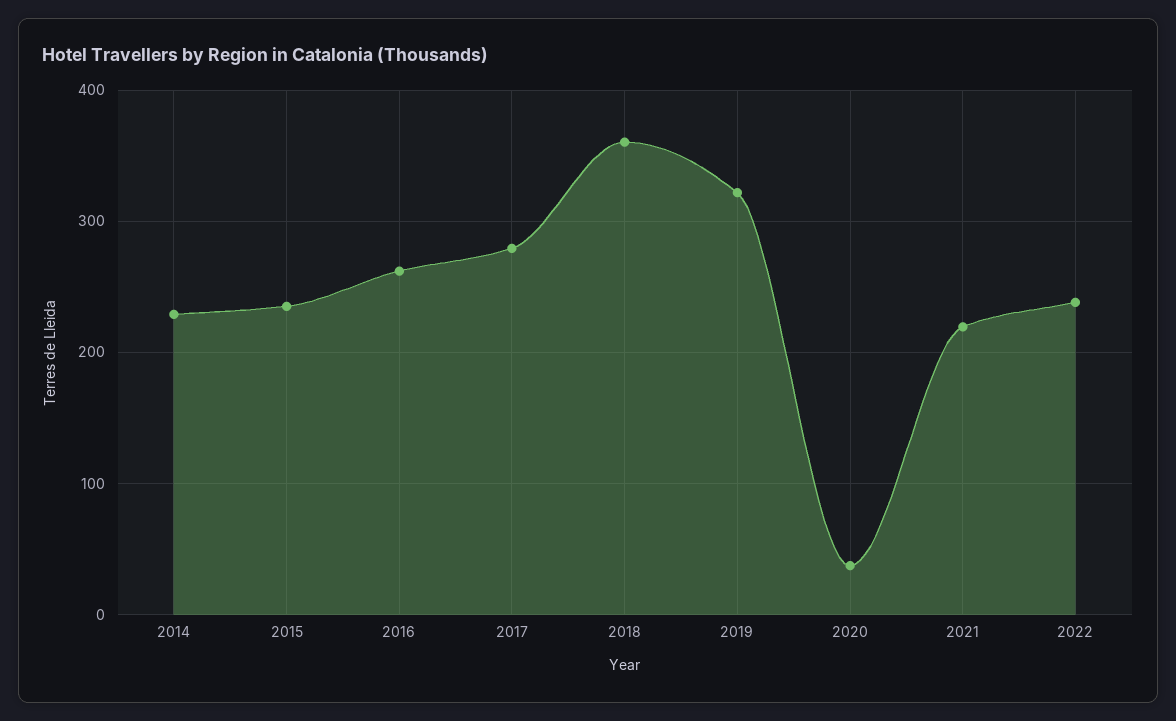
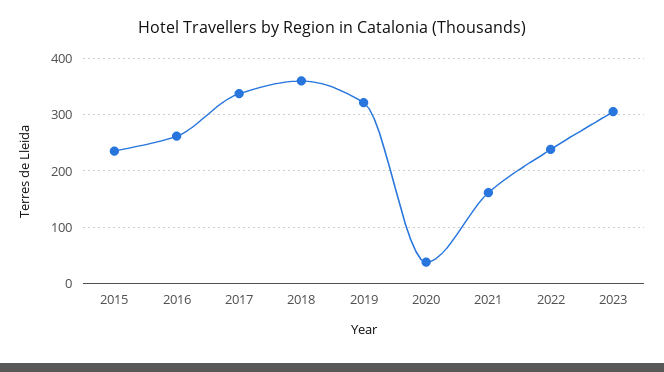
2014: 230 -> none
2017: 280 -> 340
2021: 220 -> 160
2023: none -> 300

